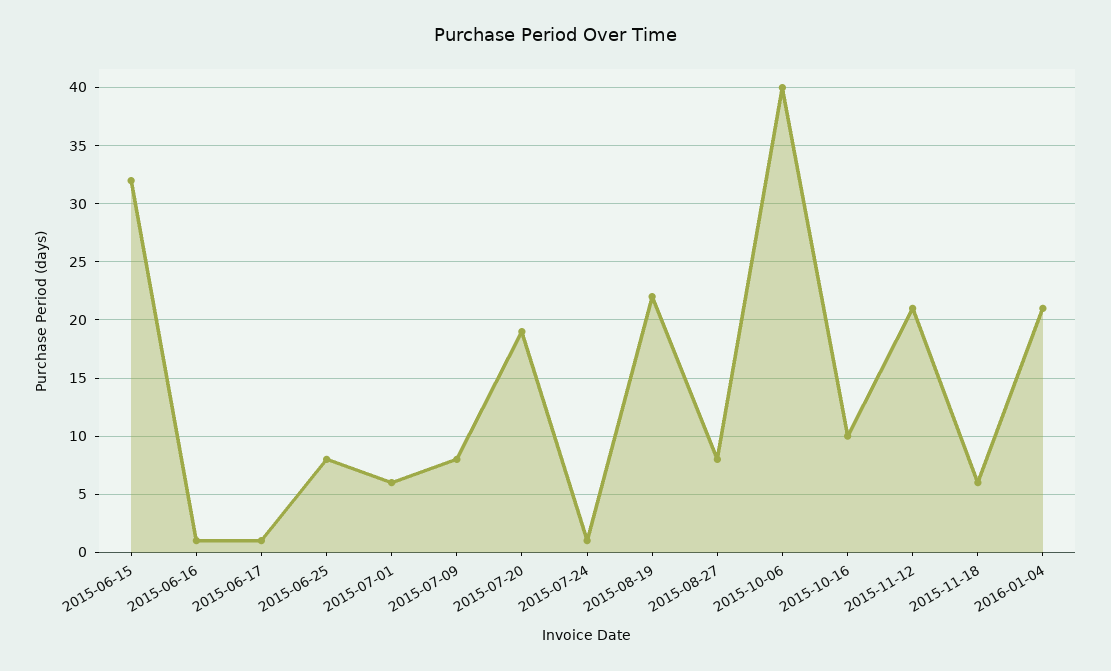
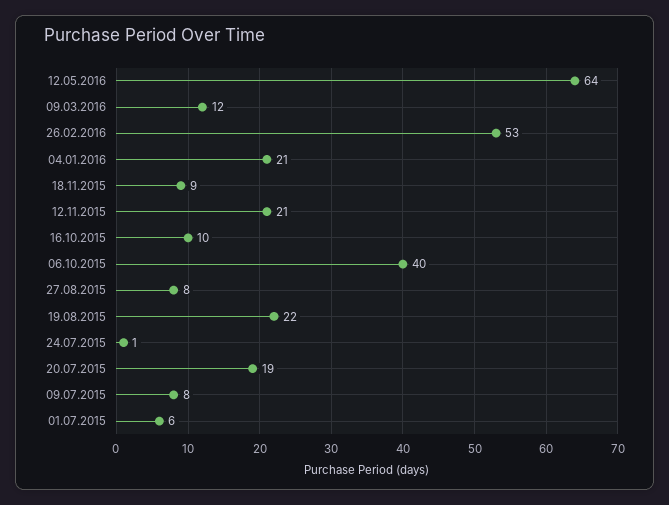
2015-06-15: 32 -> none
2015-06-16: 1 -> none
2015-06-17: 1 -> none
2015-06-25: 8 -> none
2015-11-18: 6 -> 9
12.05.2016: none -> 64
09.03.2016: none -> 12
26.02.2016: none -> 53

